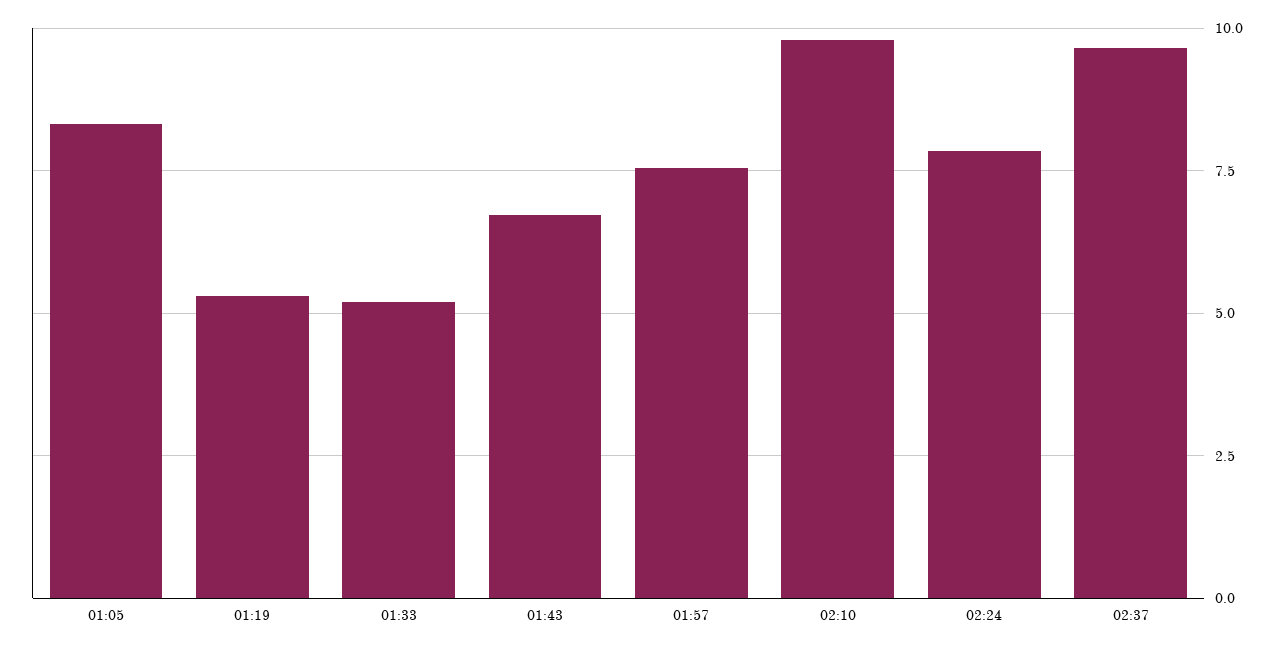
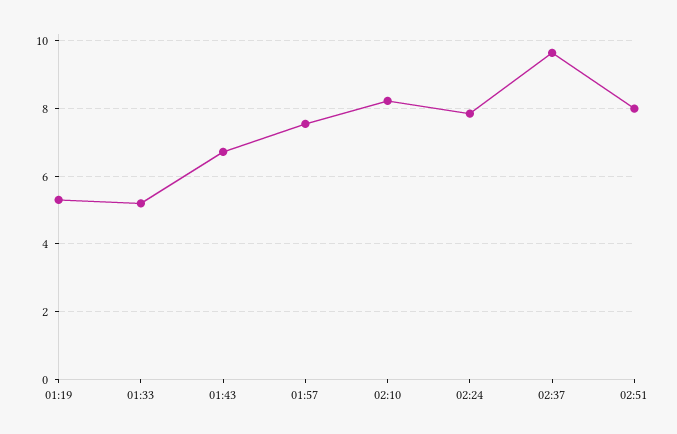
01:05: 8.25 -> none
02:10: 9.75 -> 8.2
02:51: none -> 8

